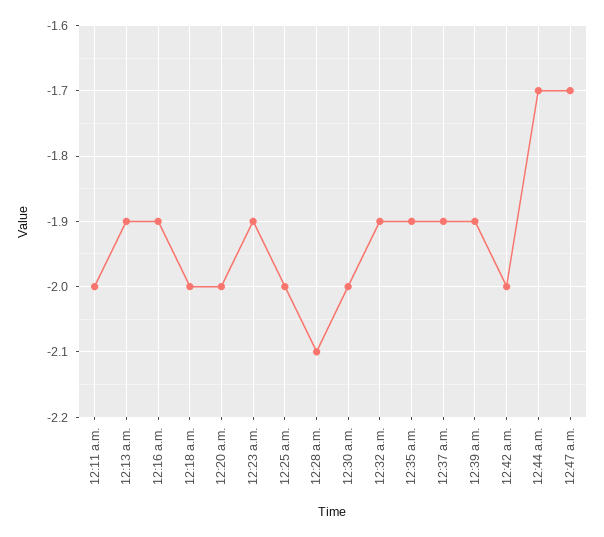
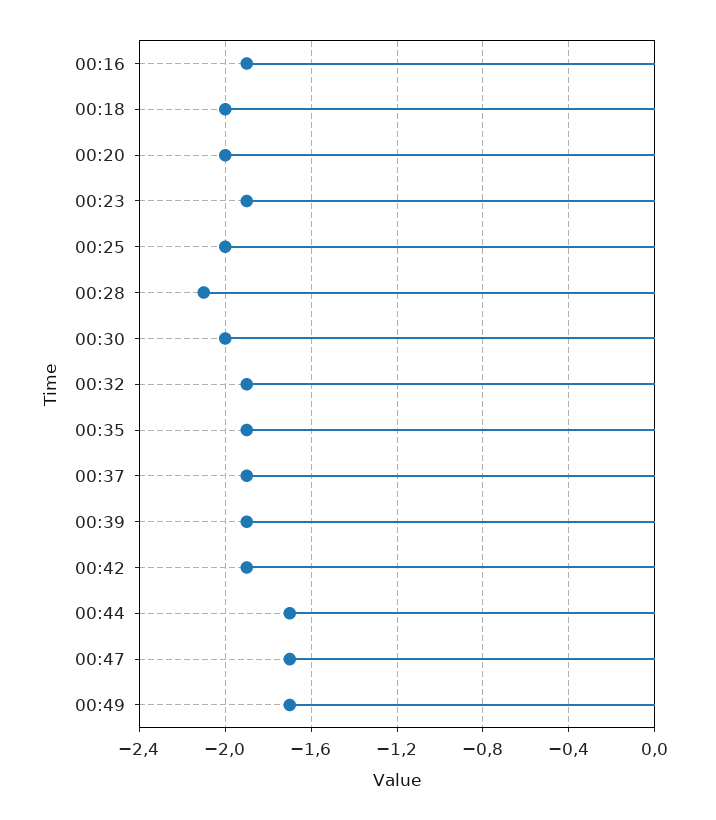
12:11 a.m.: -2 -> none
12:13 a.m.: -1.9 -> none
12:42 a.m.: -2 -> -1.9
00:49: none -> -1.7

